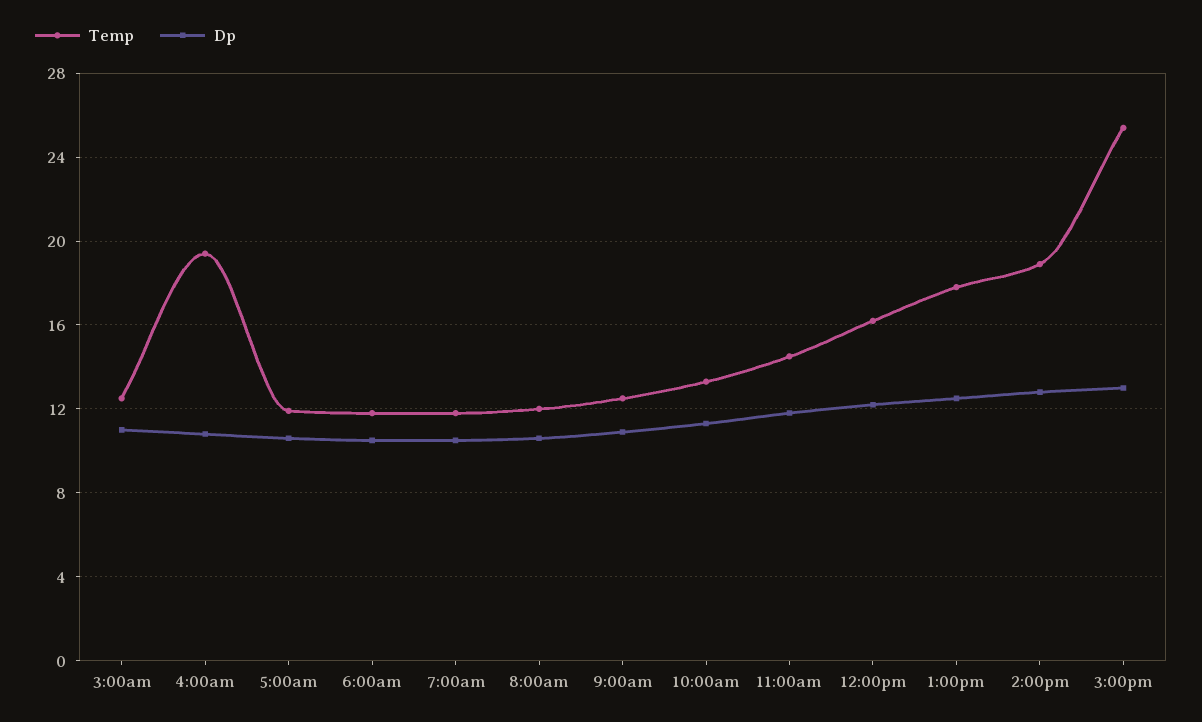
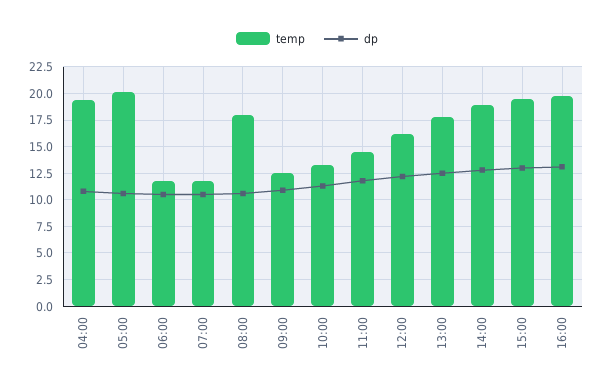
Temp, 3:00am: 12.5 -> none
Dp, 3:00am: 11 -> none
Temp, 5:00am: 12 -> 20
Temp, 8:00am: 12 -> 17.5
Temp, 3:00pm: 25.5 -> 20
Temp, 16:00: none -> 20
Dp, 16:00: none -> 12.5

